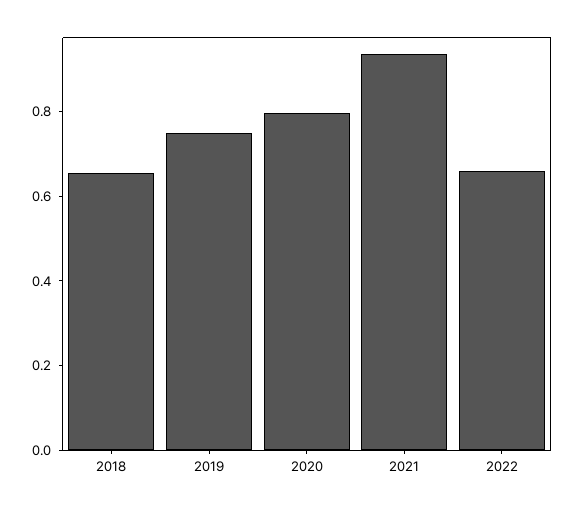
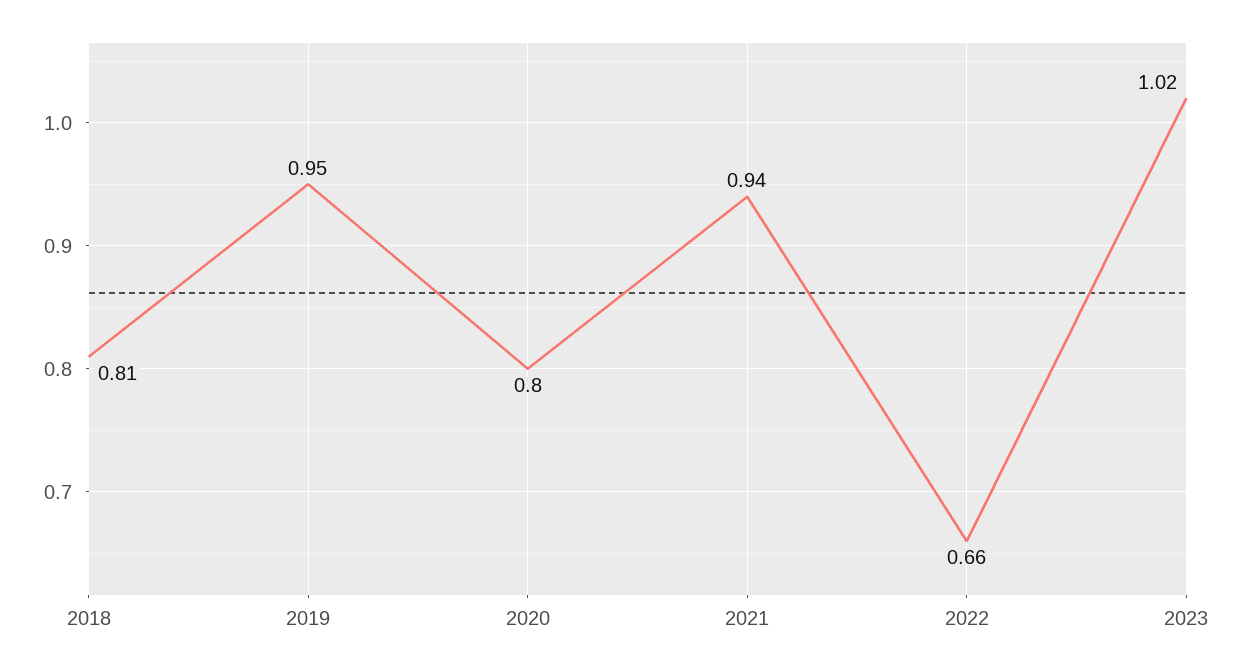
2018: 0.65 -> 0.81
2019: 0.75 -> 0.95
2023: none -> 1.02

